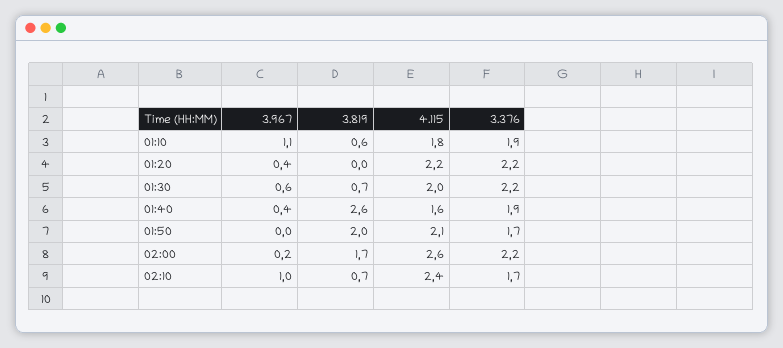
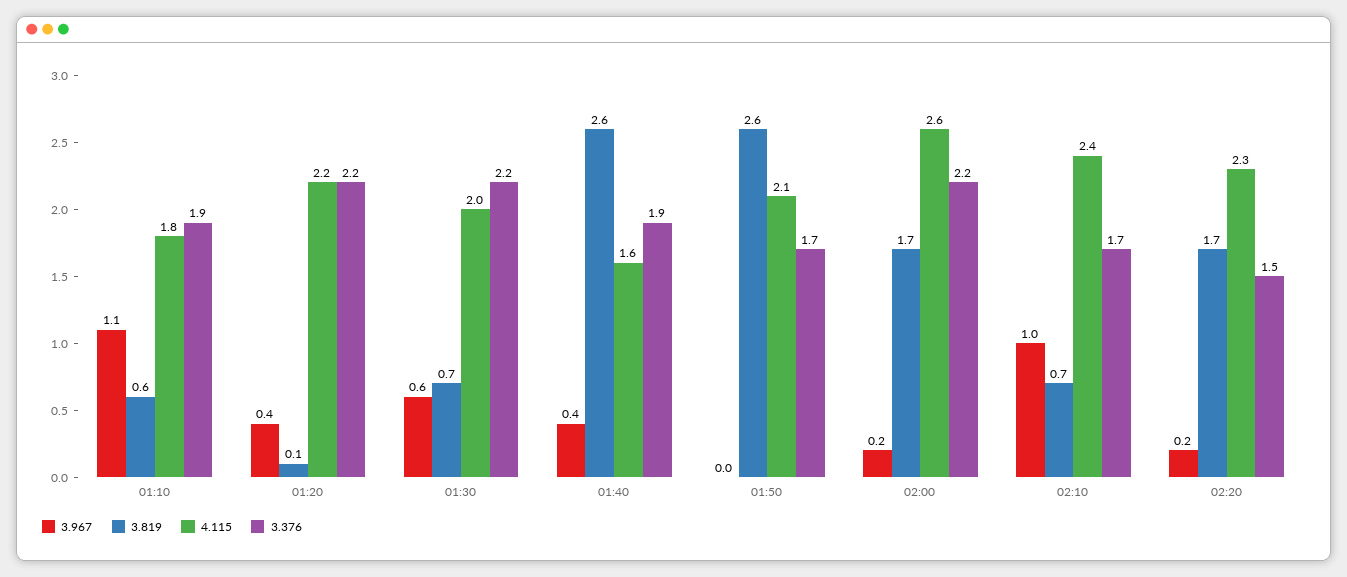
3.819, 01:20: 0 -> 0.1
3.819, 01:50: 2 -> 2.6
3.967, 02:20: none -> 0.2
3.819, 02:20: none -> 1.7
4.115, 02:20: none -> 2.3
3.376, 02:20: none -> 1.5

